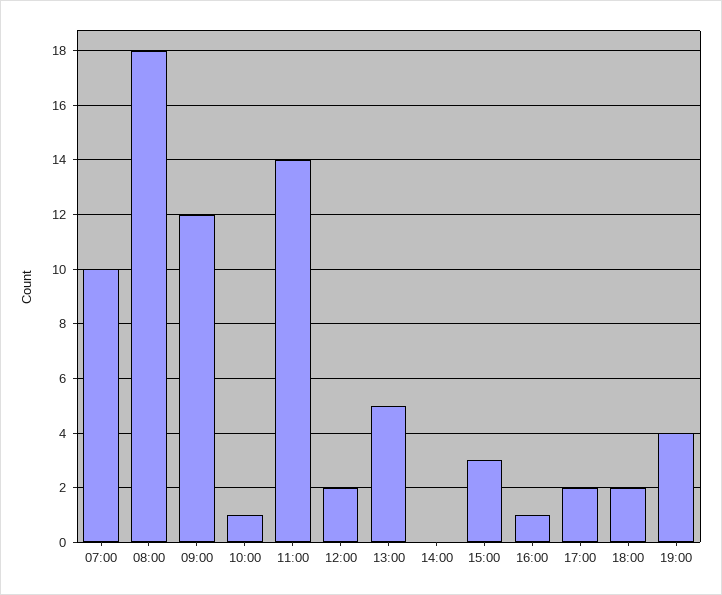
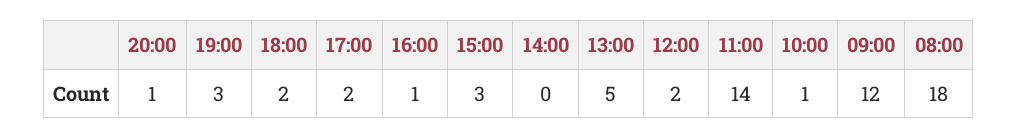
07:00: 10 -> none
19:00: 4 -> 3
20:00: none -> 1

